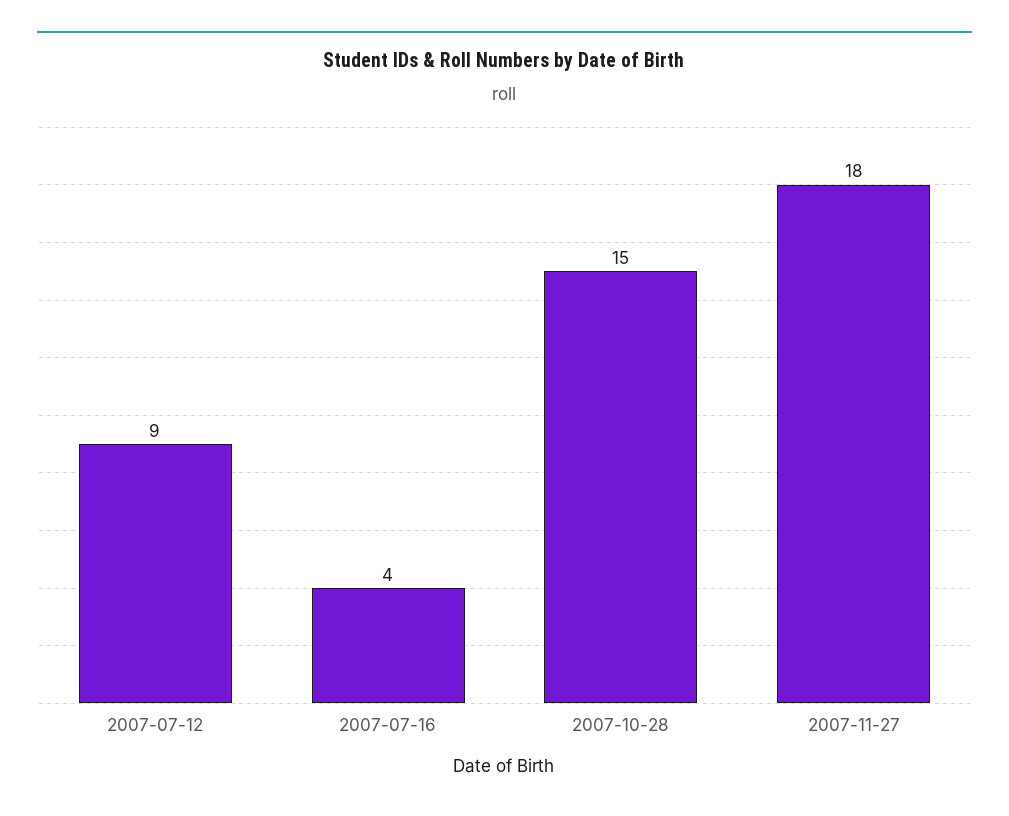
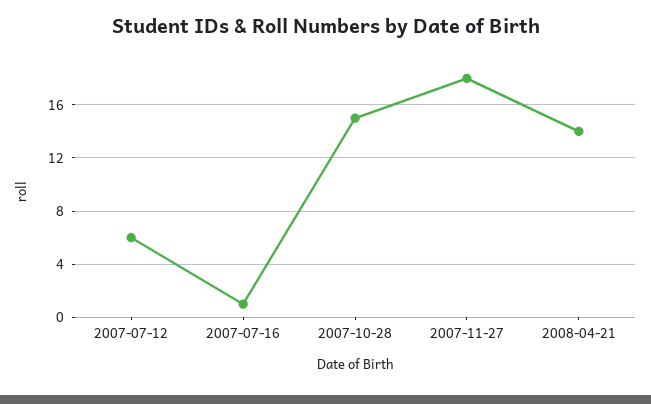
2007-07-12: 9 -> 6
2007-07-16: 4 -> 1
2008-04-21: none -> 14

